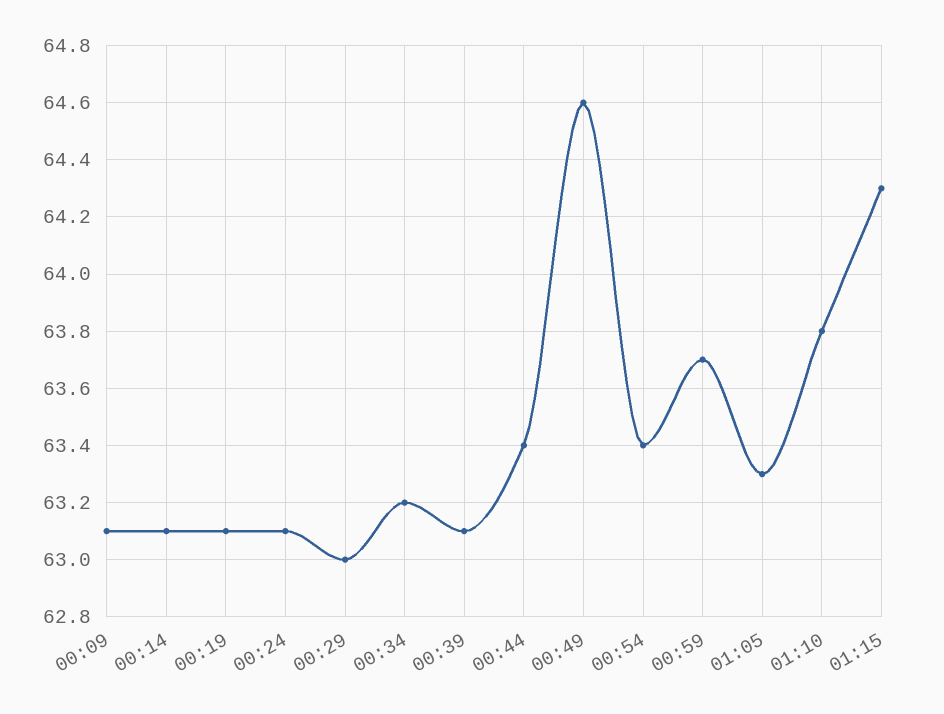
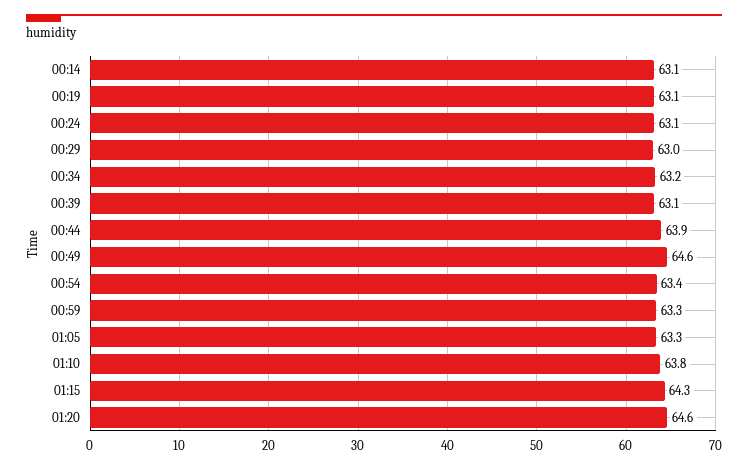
00:09: 63.1 -> none
00:44: 63.4 -> 63.9
00:59: 63.7 -> 63.3
01:20: none -> 64.6

